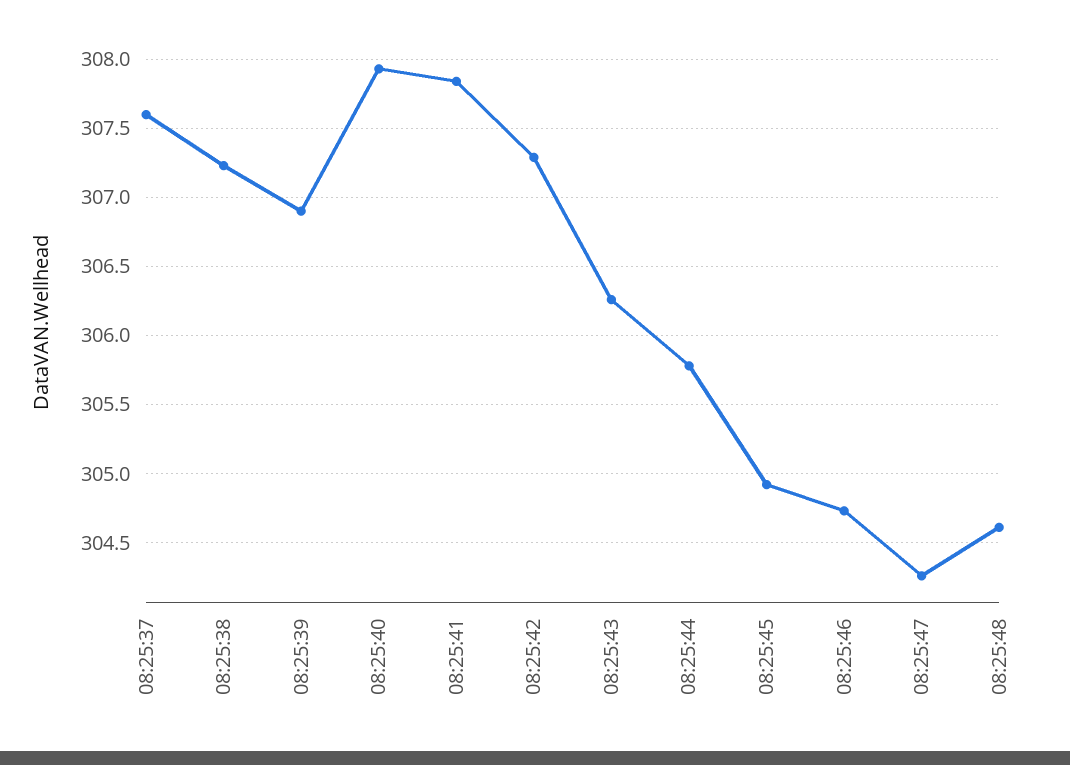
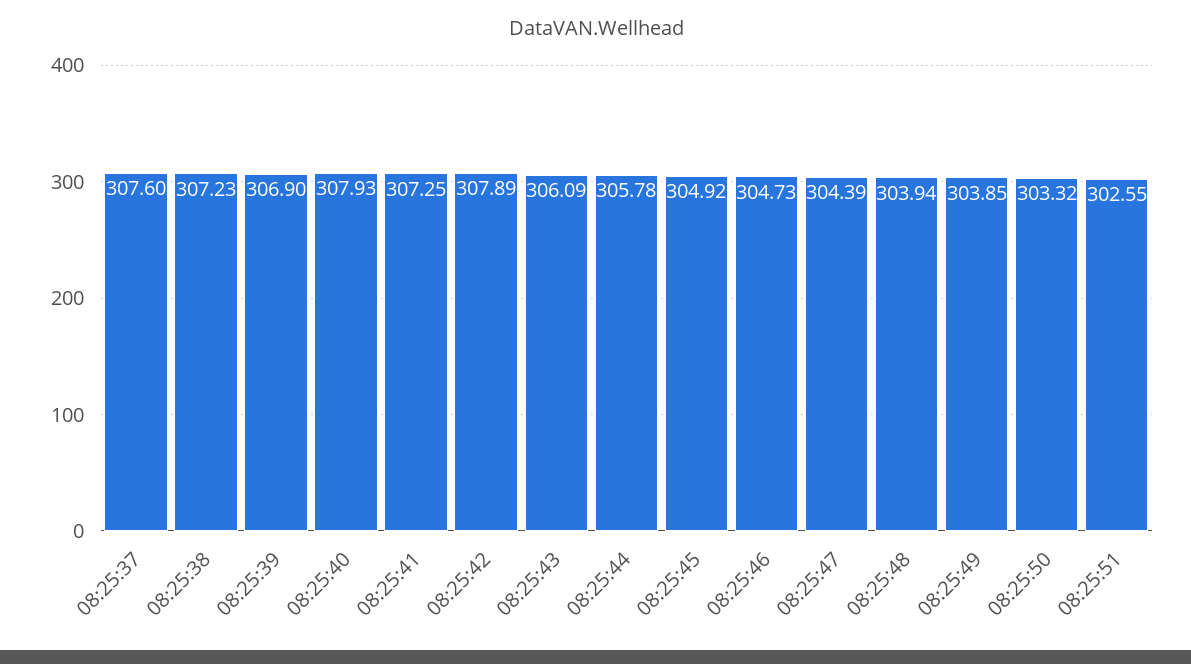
08:25:41: 307.85 -> 307.25
08:25:42: 307.3 -> 307.89
08:25:43: 306.25 -> 306.09
08:25:47: 304.25 -> 304.39
08:25:48: 304.6 -> 303.94
08:25:49: none -> 303.85
08:25:50: none -> 303.32
08:25:51: none -> 302.55

